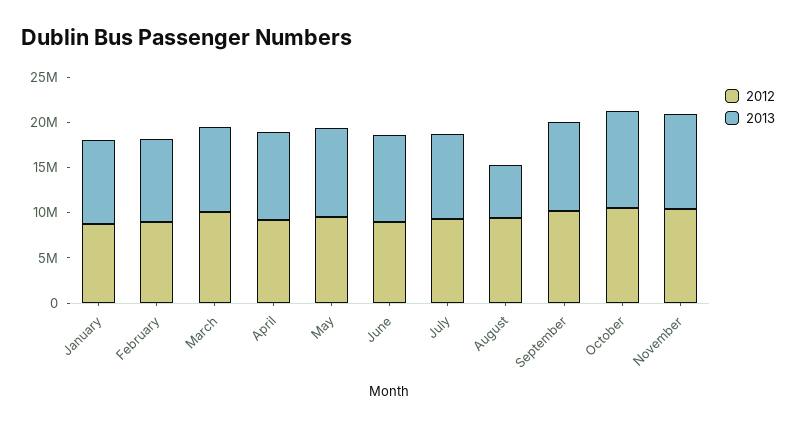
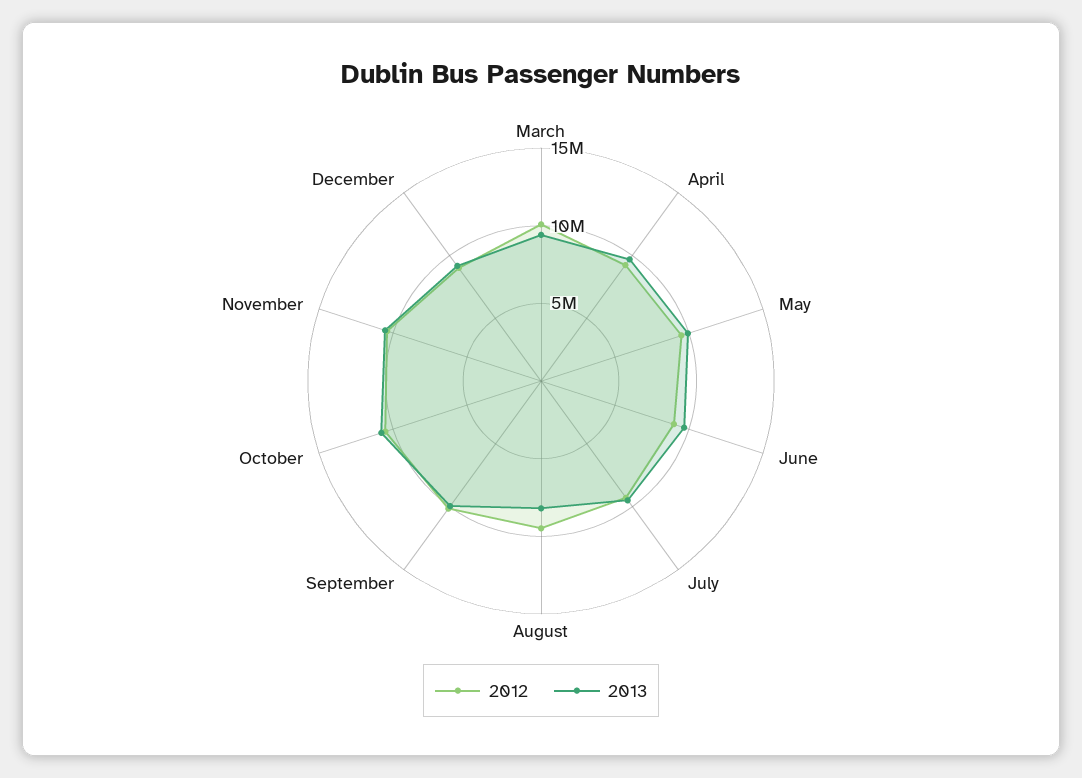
2012, January: 9000000 -> none
2013, January: 9000000 -> none
2012, February: 9000000 -> none
2013, February: 9000000 -> none
2013, August: 6000000 -> 8000000
2012, December: none -> 9000000
2013, December: none -> 9000000

